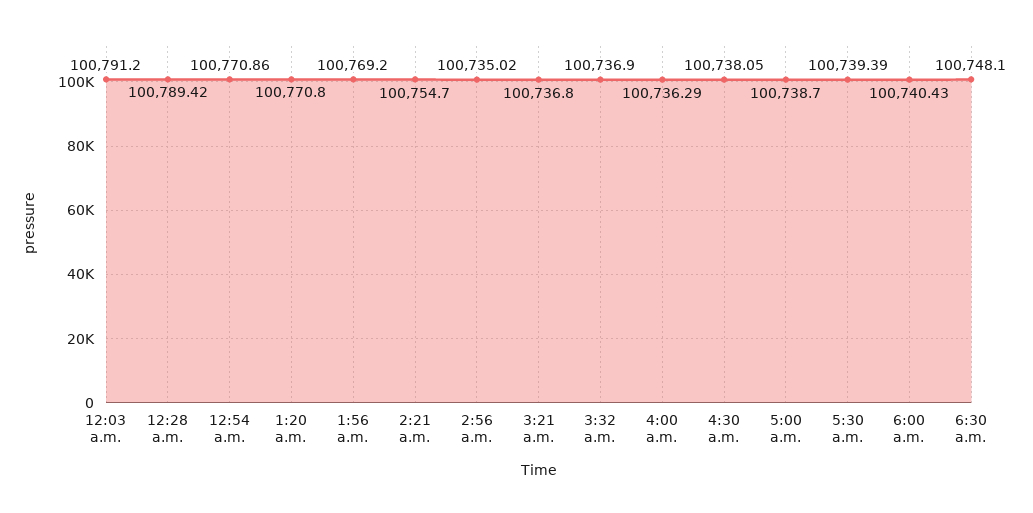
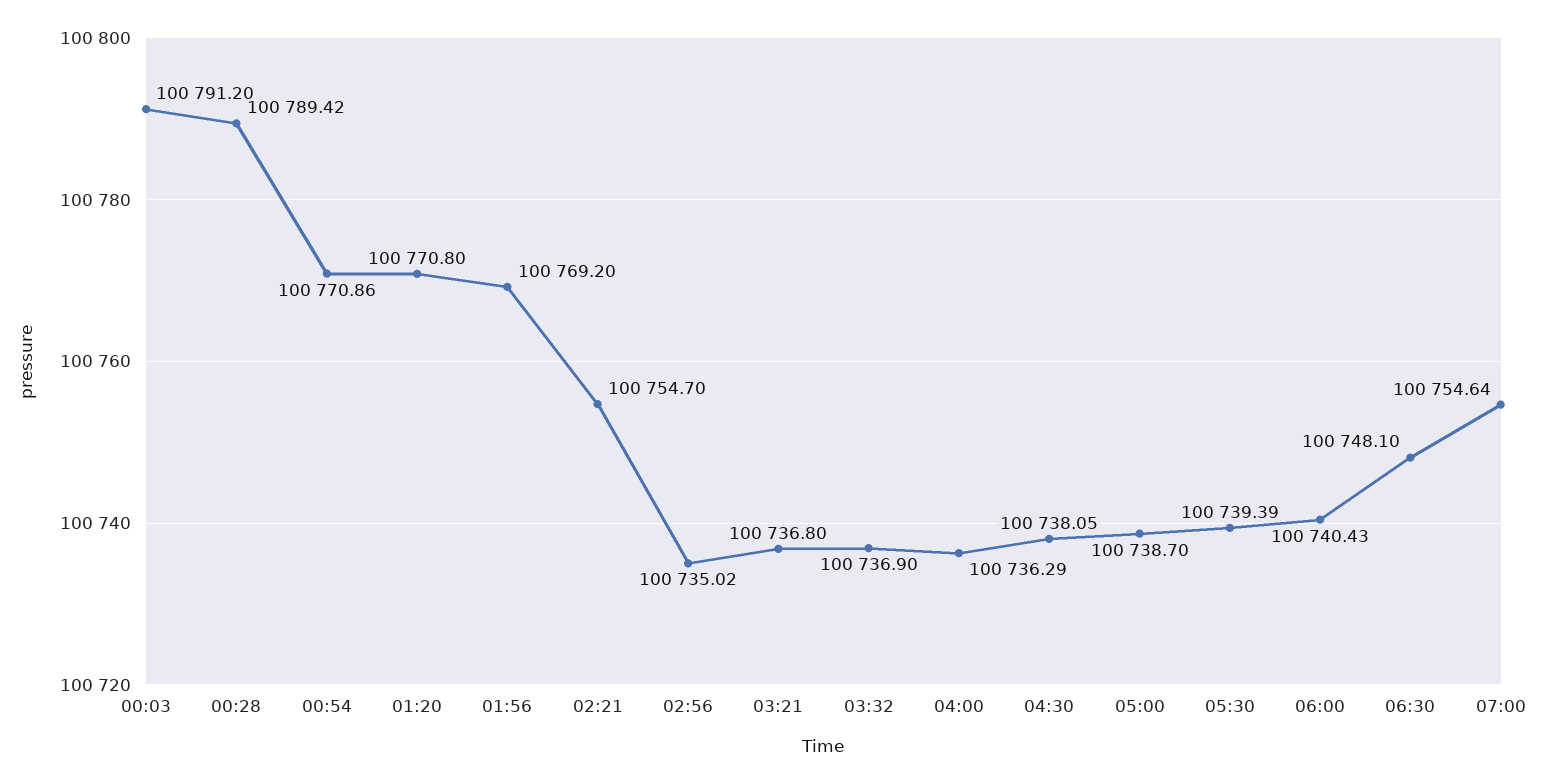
07:00: none -> 100754.64

